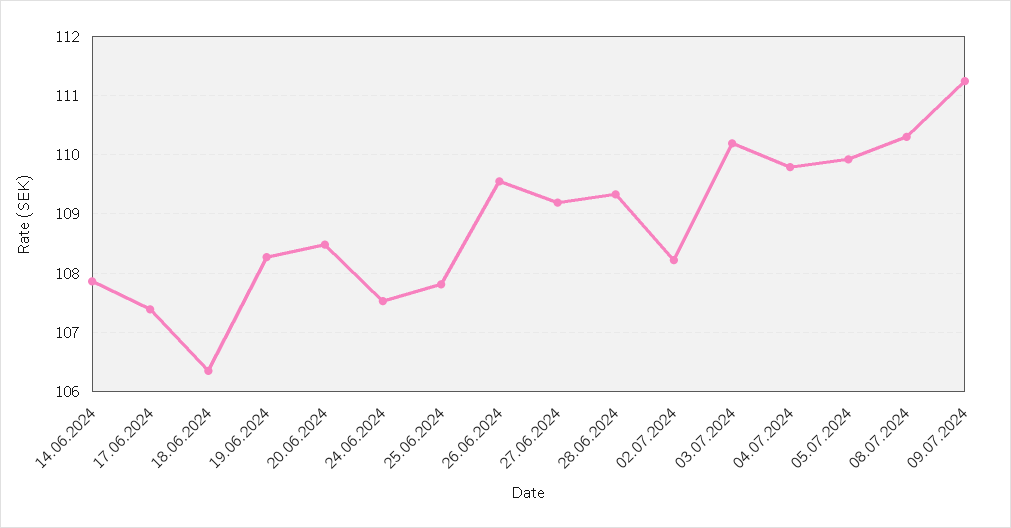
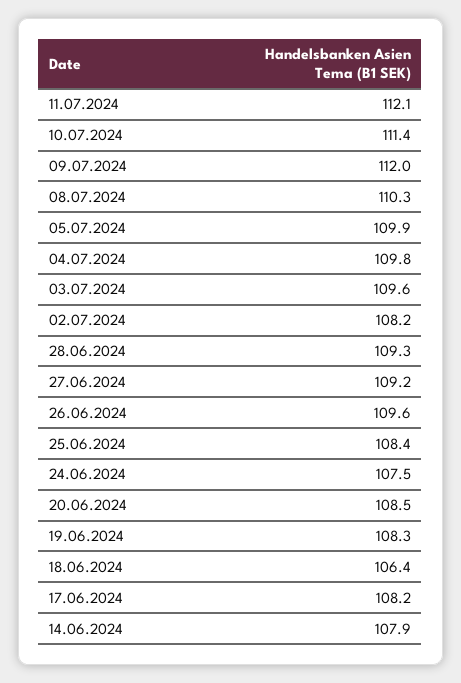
17.06.2024: 107.4 -> 108.2
25.06.2024: 107.8 -> 108.4
03.07.2024: 110.2 -> 109.6
09.07.2024: 111.2 -> 112
11.07.2024: none -> 112.1
10.07.2024: none -> 111.4

